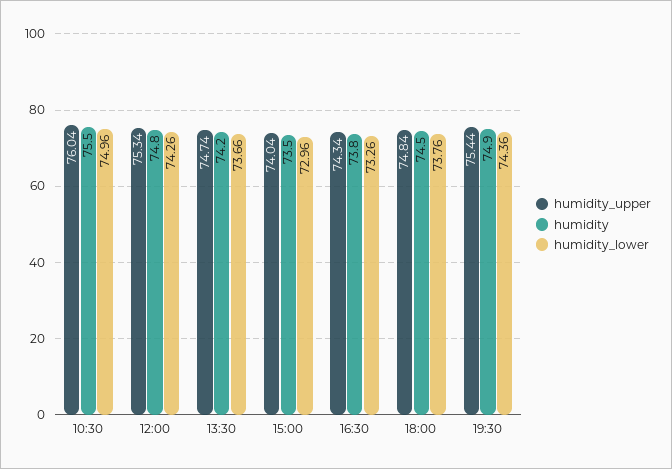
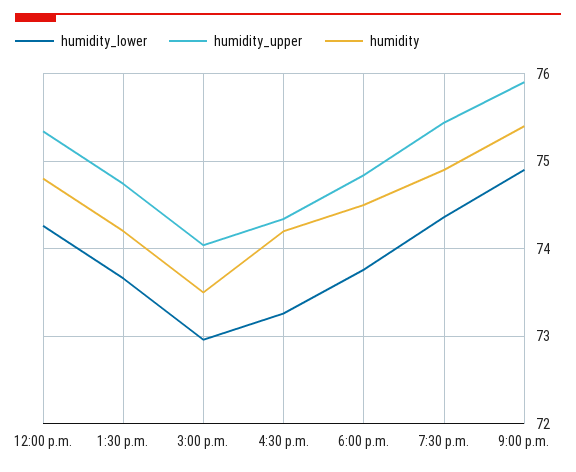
humidity_upper, 10:30: 76.04 -> none
humidity, 10:30: 75.5 -> none
humidity_lower, 10:30: 74.96 -> none
humidity, 16:30: 73.8 -> 74.2
humidity_lower, 9:00 p.m.: none -> 74.9
humidity_upper, 9:00 p.m.: none -> 75.9
humidity, 9:00 p.m.: none -> 75.4

